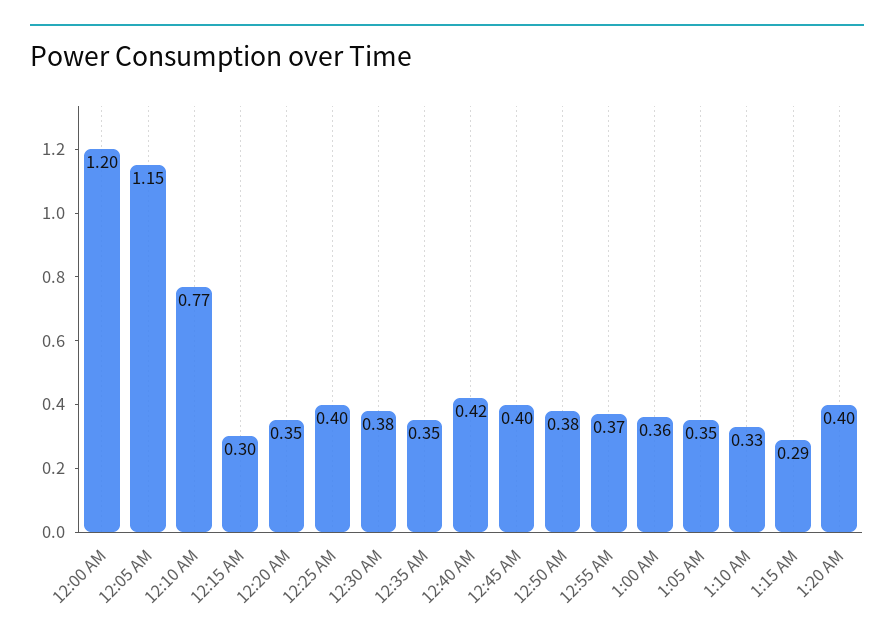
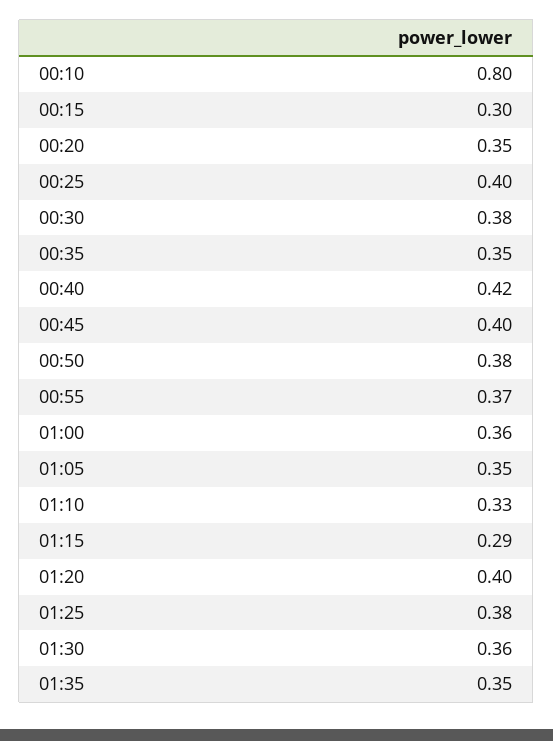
12:00 AM: 1.2 -> none
12:05 AM: 1.15 -> none
12:10 AM: 0.77 -> 0.8
01:25: none -> 0.38
01:30: none -> 0.36
01:35: none -> 0.35

